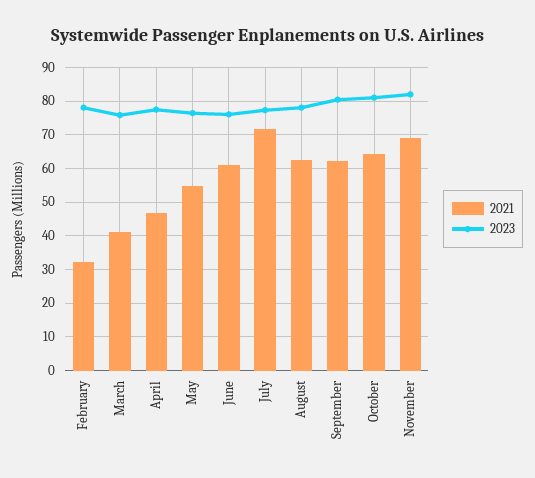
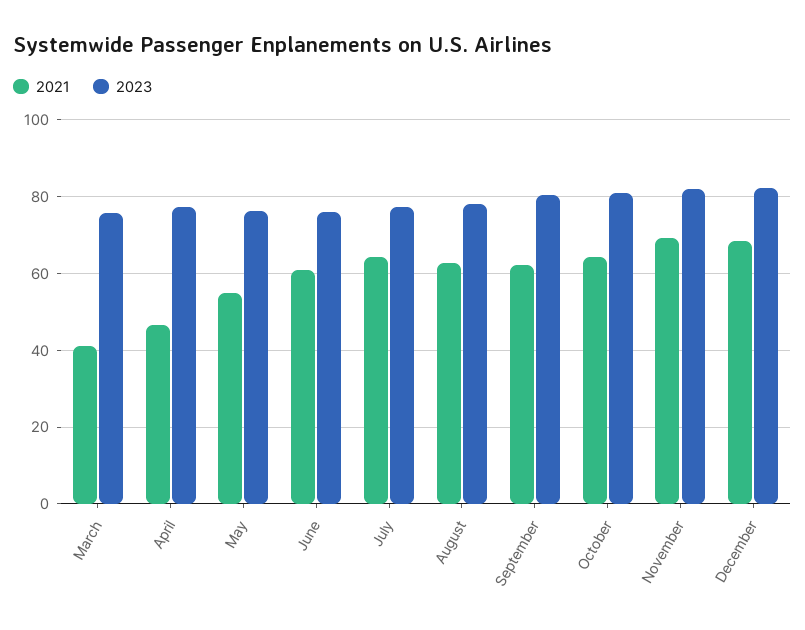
2021, February: 32 -> none
2023, February: 78 -> none
2021, July: 72 -> 64
2021, December: none -> 68
2023, December: none -> 82

